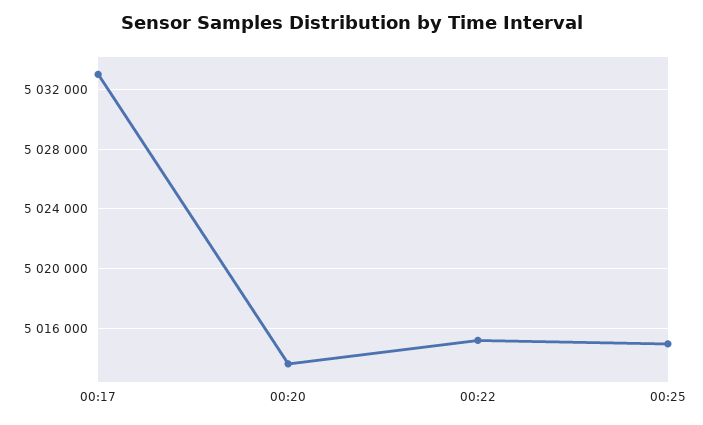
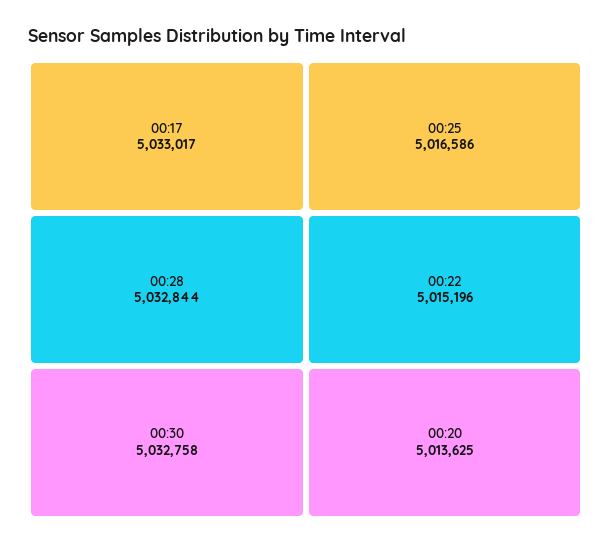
00:25: 5015000 -> 5016586
00:28: none -> 5032844
00:30: none -> 5032758

